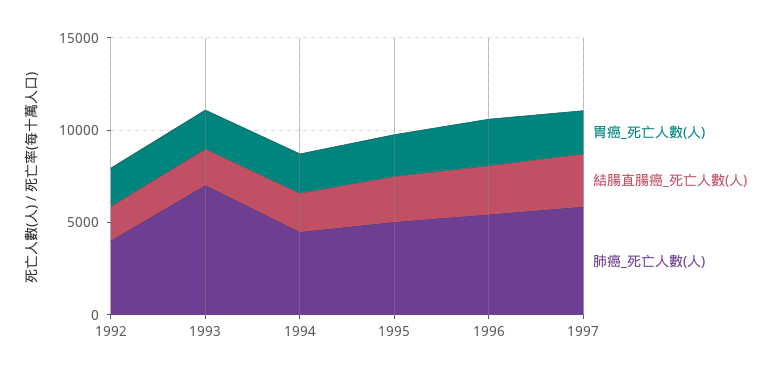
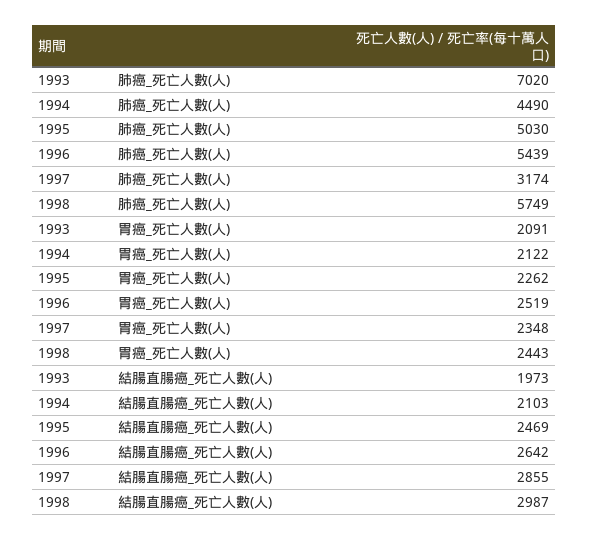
胃癌_死亡人數(人), 1992: 2000 -> none
結腸直腸癌_死亡人數(人), 1992: 2000 -> none
肺癌_死亡人數(人), 1992: 4000 -> none
肺癌_死亡人數(人), 1997: 6000 -> 3174
肺癌_死亡人數(人), 1998: none -> 5749
胃癌_死亡人數(人), 1998: none -> 2443
結腸直腸癌_死亡人數(人), 1998: none -> 2987

